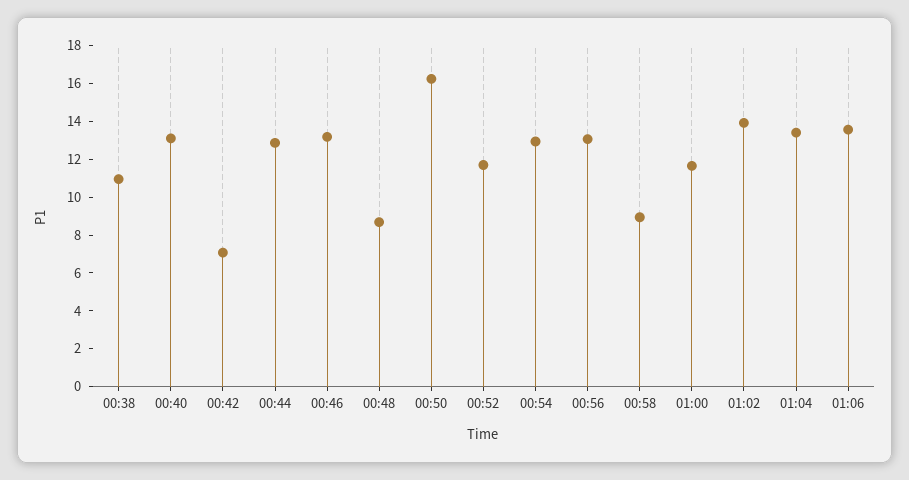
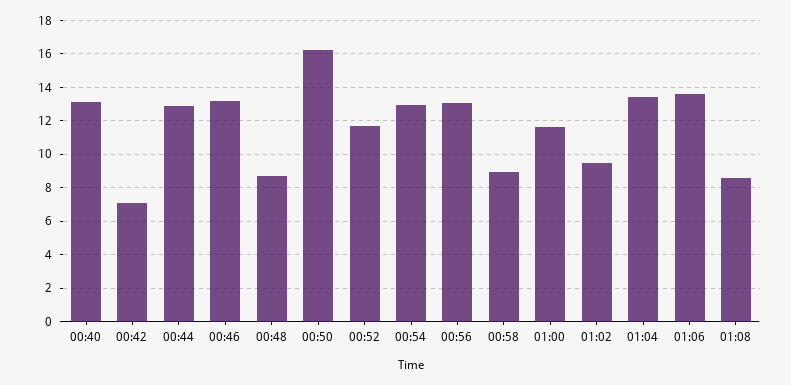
00:38: 11 -> none
01:02: 14 -> 9.5
01:08: none -> 8.5

